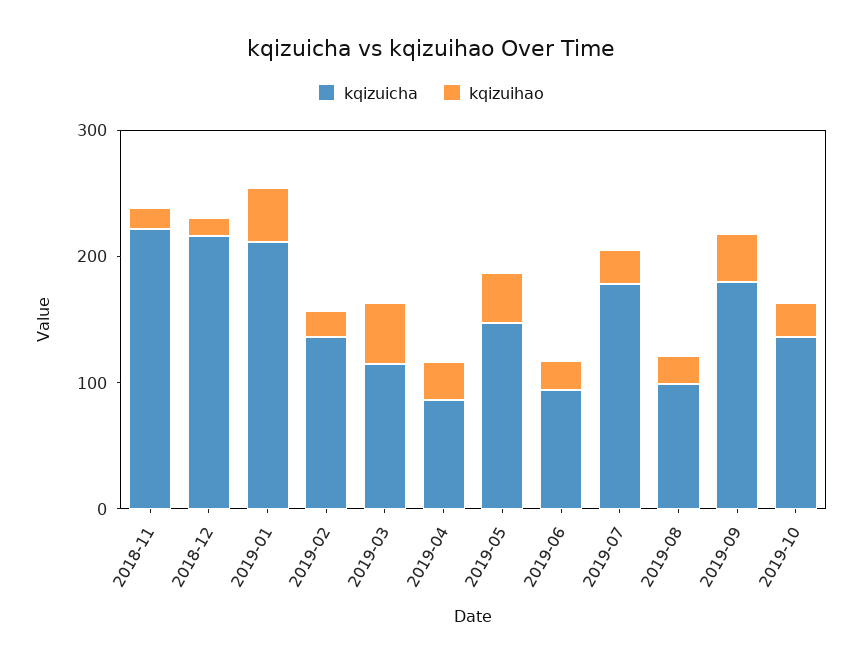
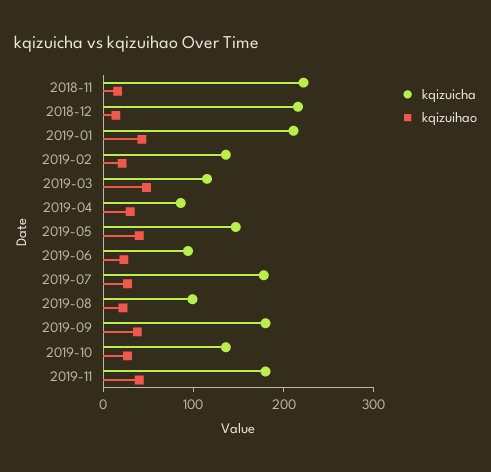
kqizuicha, 2019-11: none -> 180
kqizuihao, 2019-11: none -> 40

